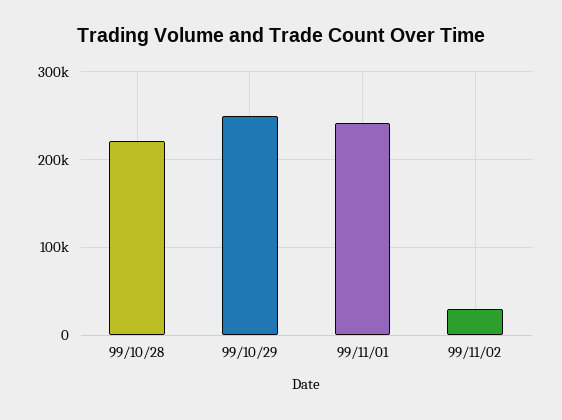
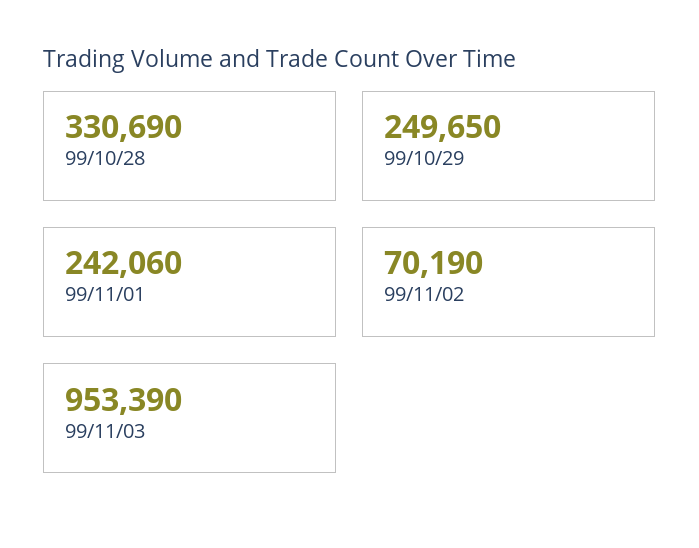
99/10/28: 220000 -> 330690
99/11/02: 30000 -> 70190
99/11/03: none -> 953390

